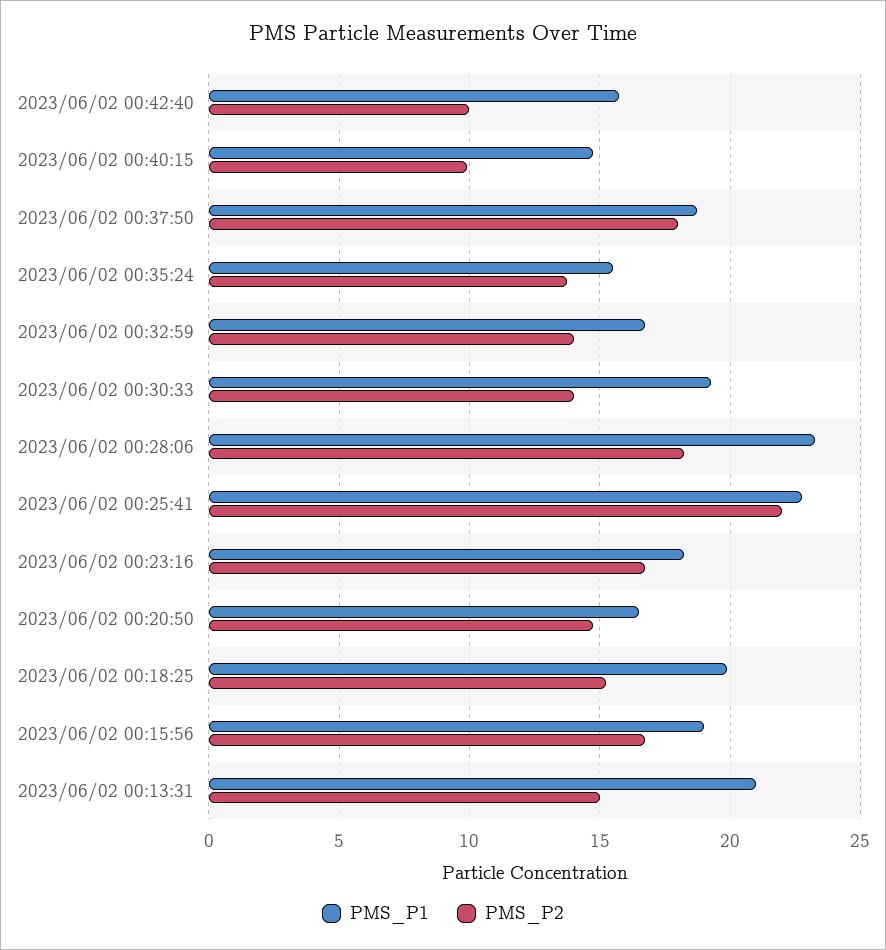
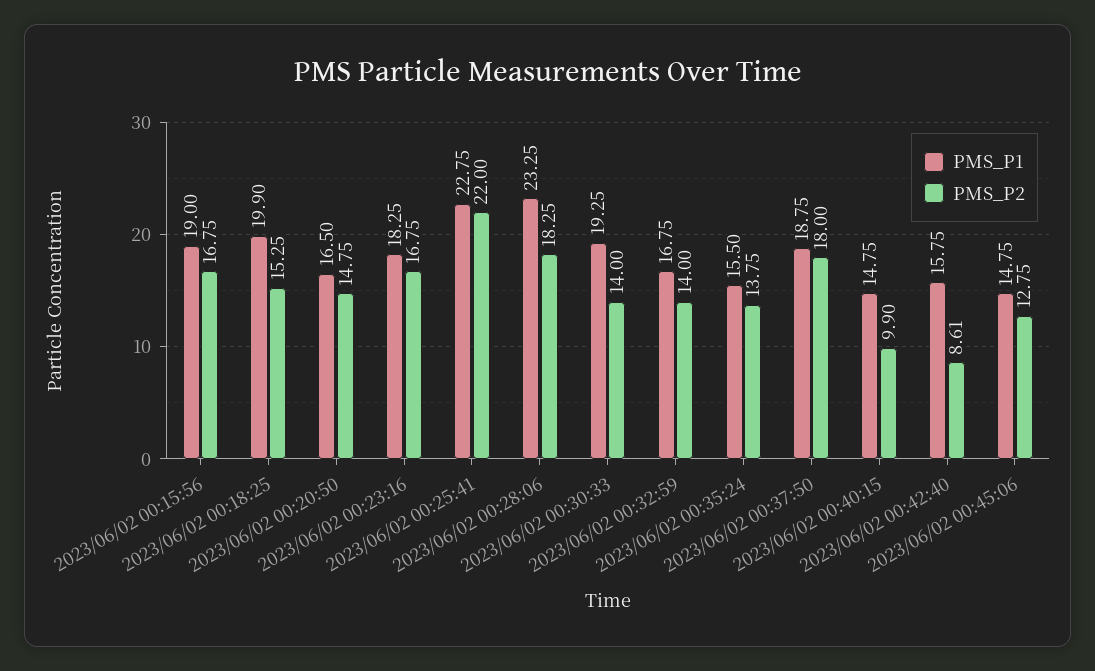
PMS_P2, 2023/06/02 00:42:40: 10 -> 8.61
PMS_P1, 2023/06/02 00:13:31: 21 -> none
PMS_P2, 2023/06/02 00:13:31: 15 -> none
PMS_P1, 2023/06/02 00:45:06: none -> 14.75
PMS_P2, 2023/06/02 00:45:06: none -> 12.75

